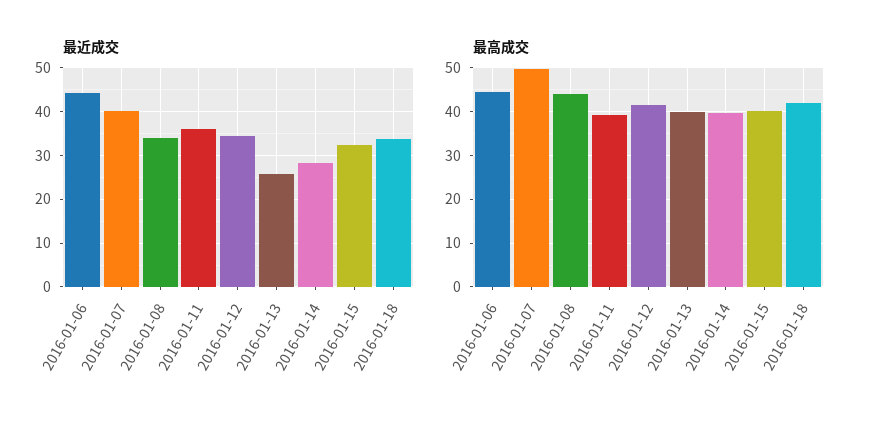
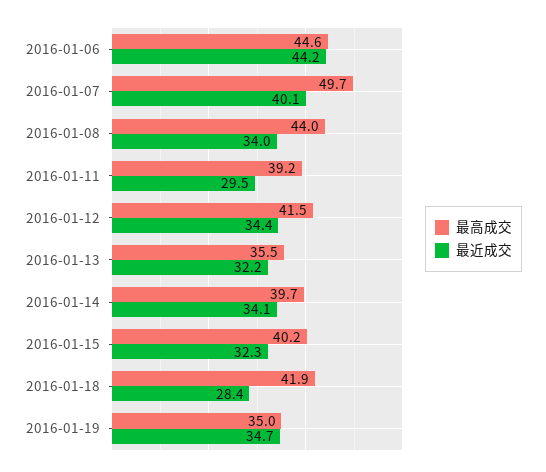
最近成交, 2016-01-11: 36 -> 29.5
最近成交, 2016-01-13: 26 -> 32.2
最近成交, 2016-01-14: 28 -> 34.1
最近成交, 2016-01-18: 34 -> 28.4
最高成交, 2016-01-13: 40 -> 35.5
最高成交, 2016-01-19: none -> 35
最近成交, 2016-01-19: none -> 34.7

